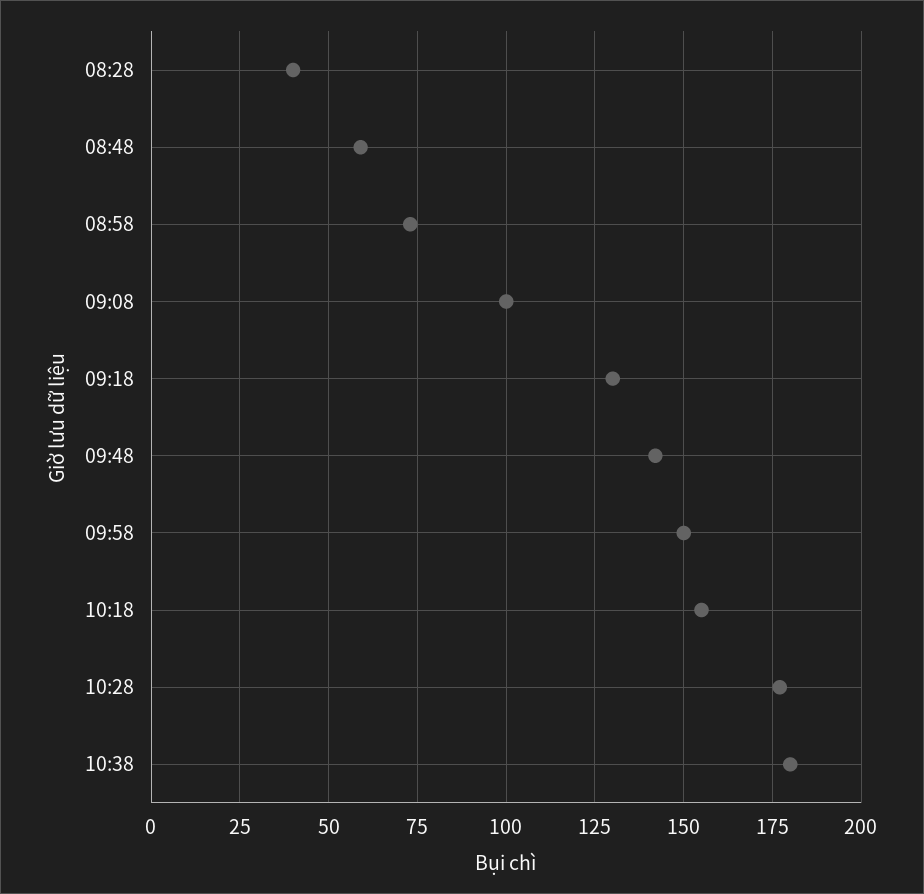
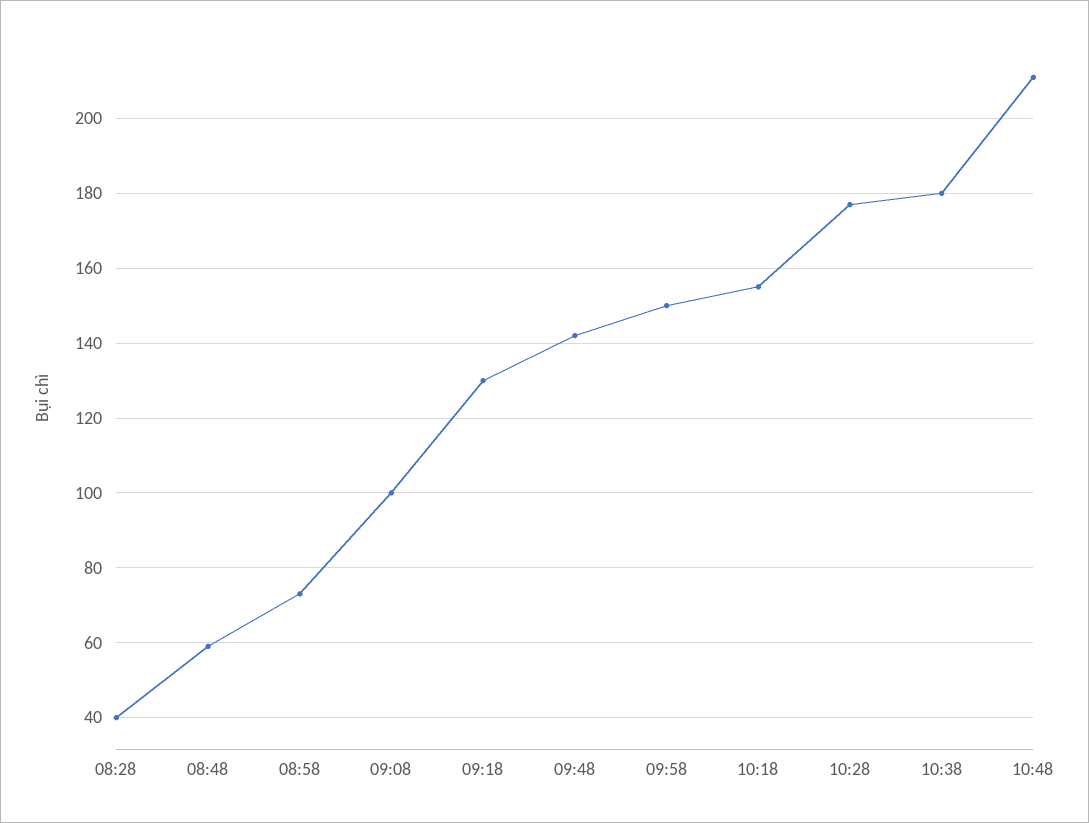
10:48: none -> 210

